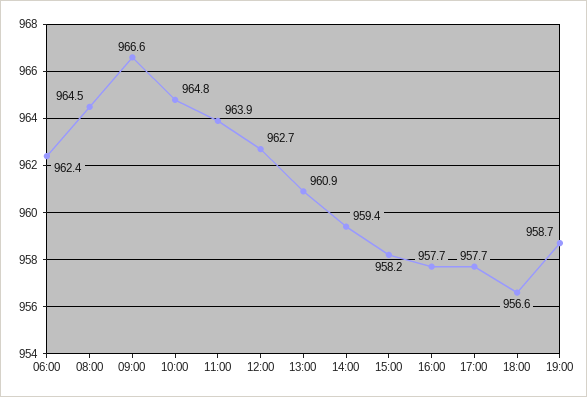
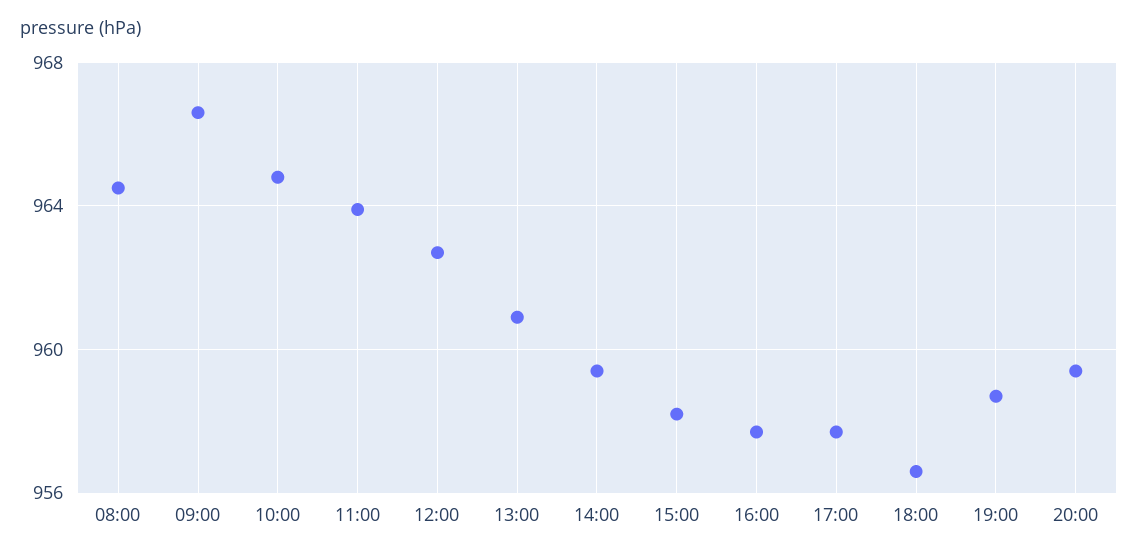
06:00: 962.4 -> none
20:00: none -> 959.5

